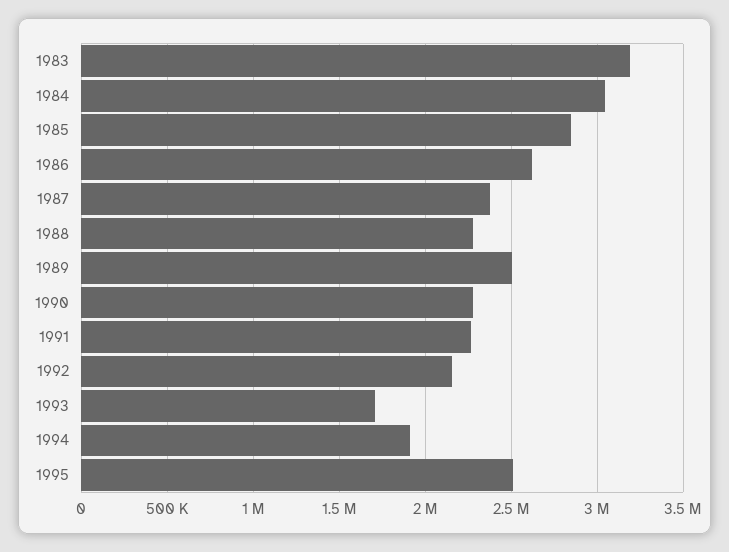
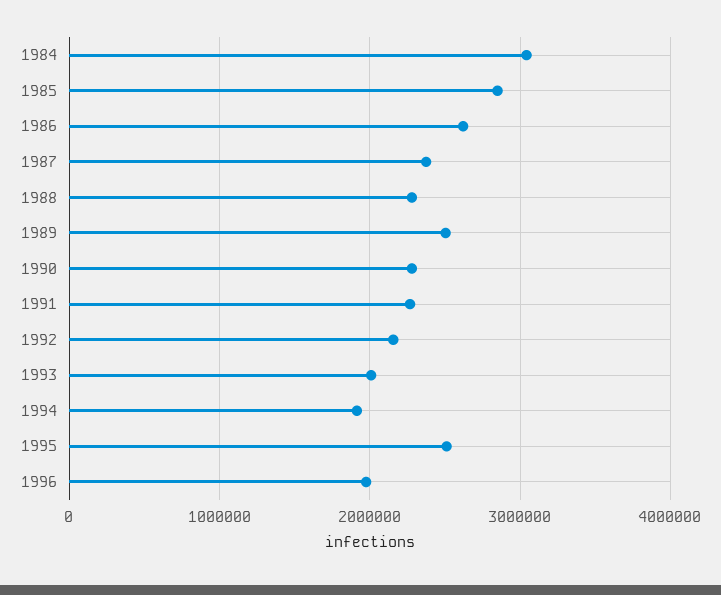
1983: 3200000 -> none
1993: 1700000 -> 2000000
1996: none -> 2000000

